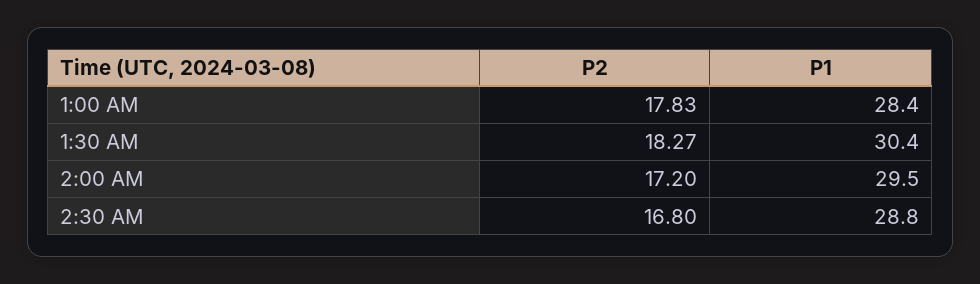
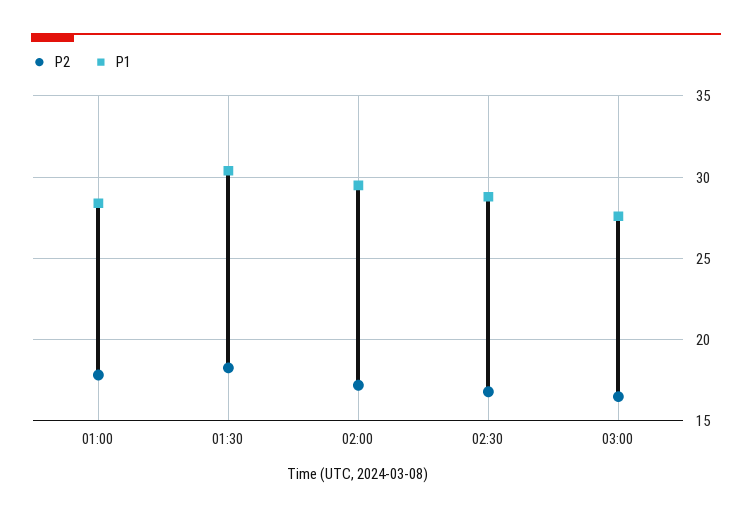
P2, 03:00: none -> 16.5
P1, 03:00: none -> 27.5

